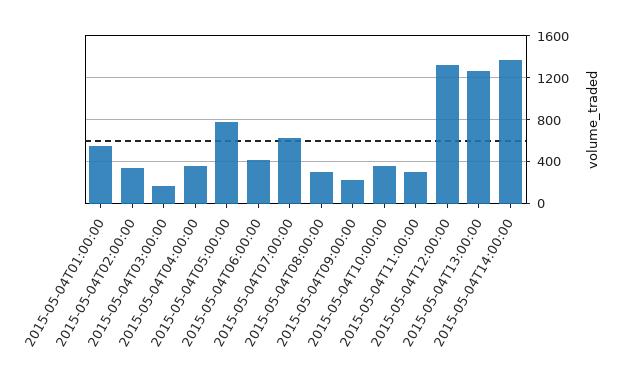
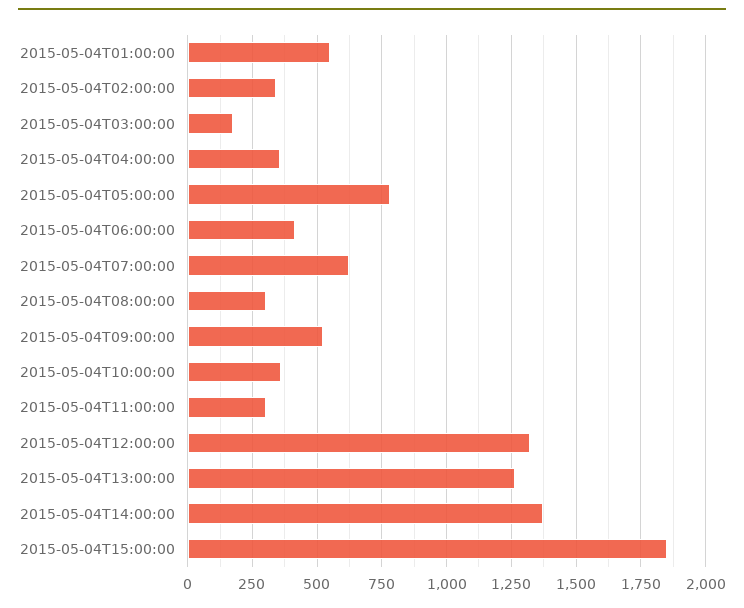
2015-05-04T09:00:00: 200 -> 525
2015-05-04T15:00:00: none -> 1850

